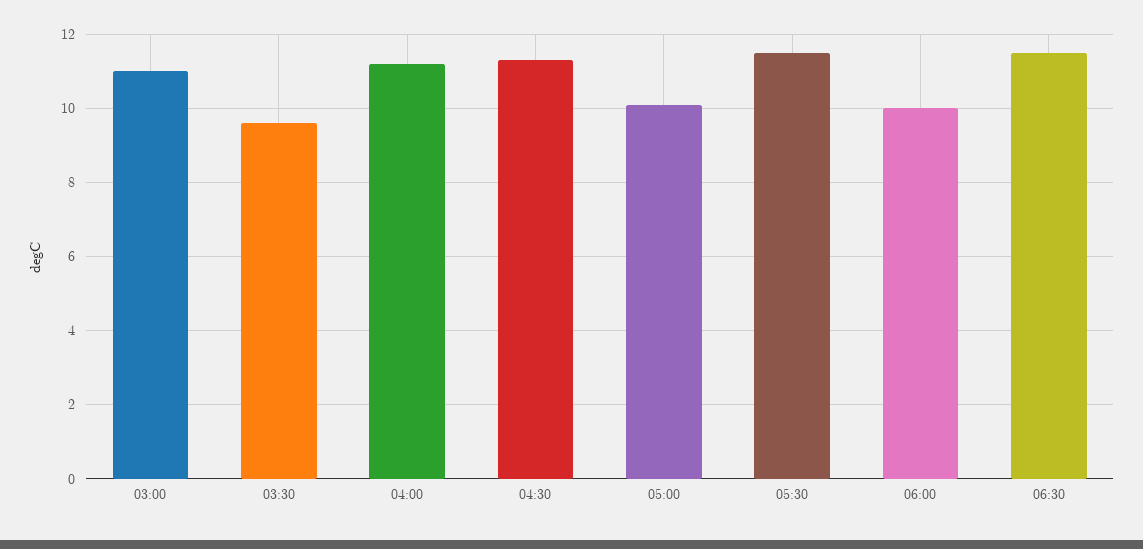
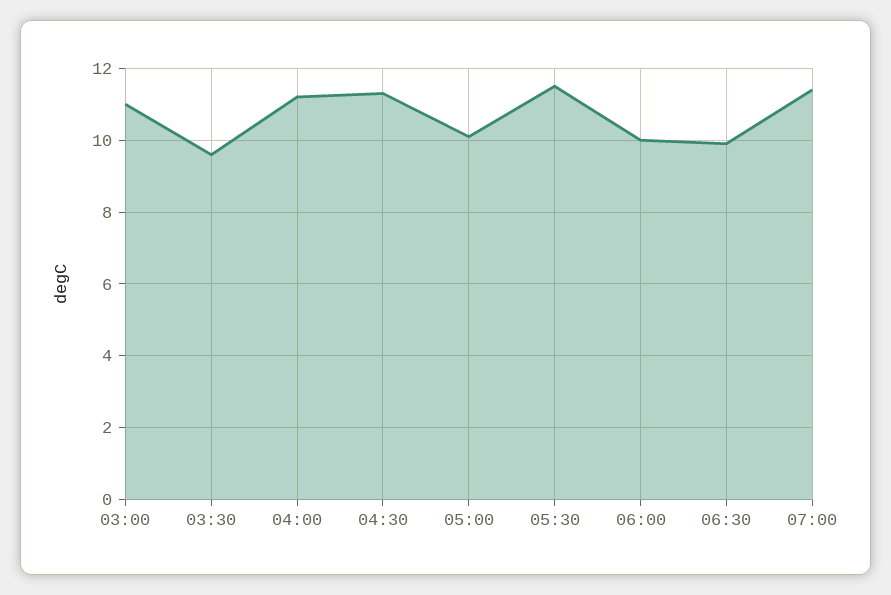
06:30: 11.5 -> 10
07:00: none -> 11.5

